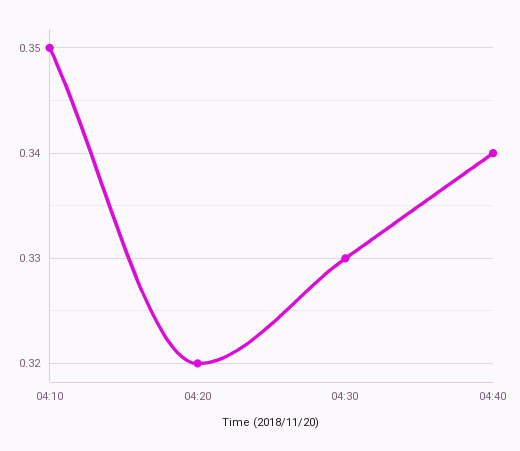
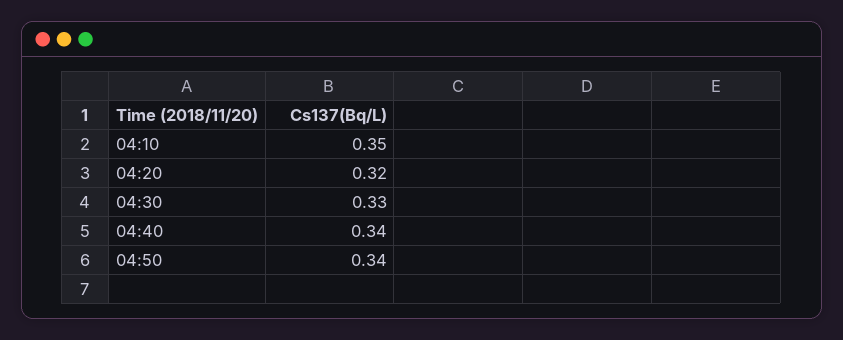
04:50: none -> 0.34

